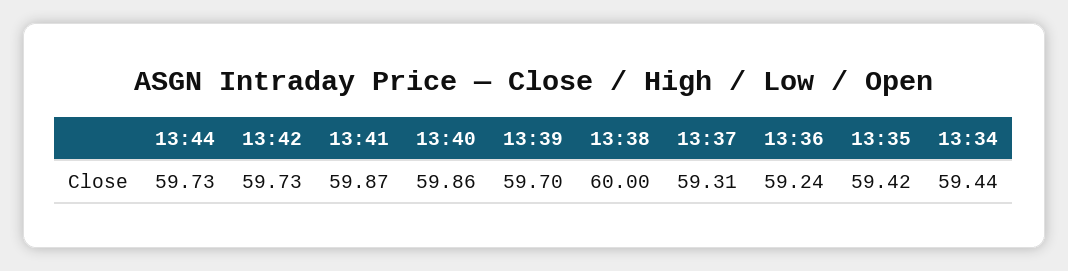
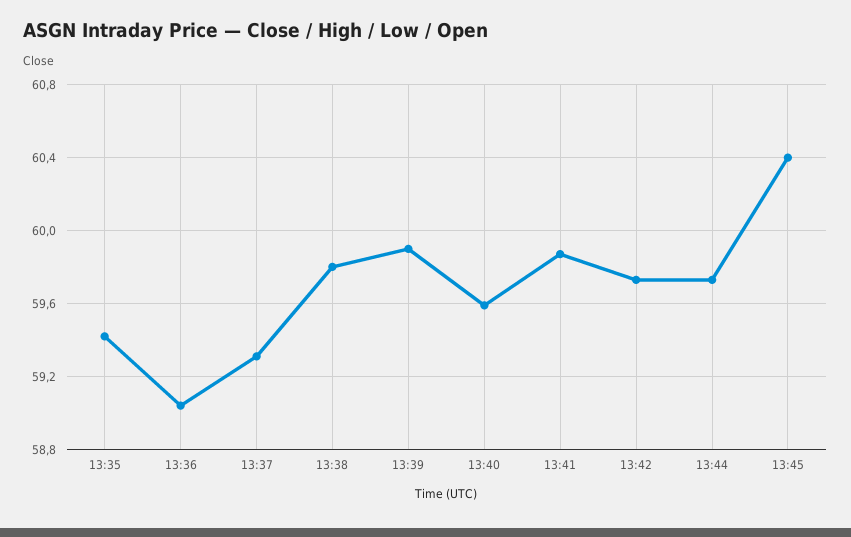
13:40: 59.86 -> 59.6
13:39: 59.7 -> 59.9
13:38: 60 -> 59.8
13:36: 59.24 -> 59.05
13:34: 59.44 -> none
13:45: none -> 60.4

